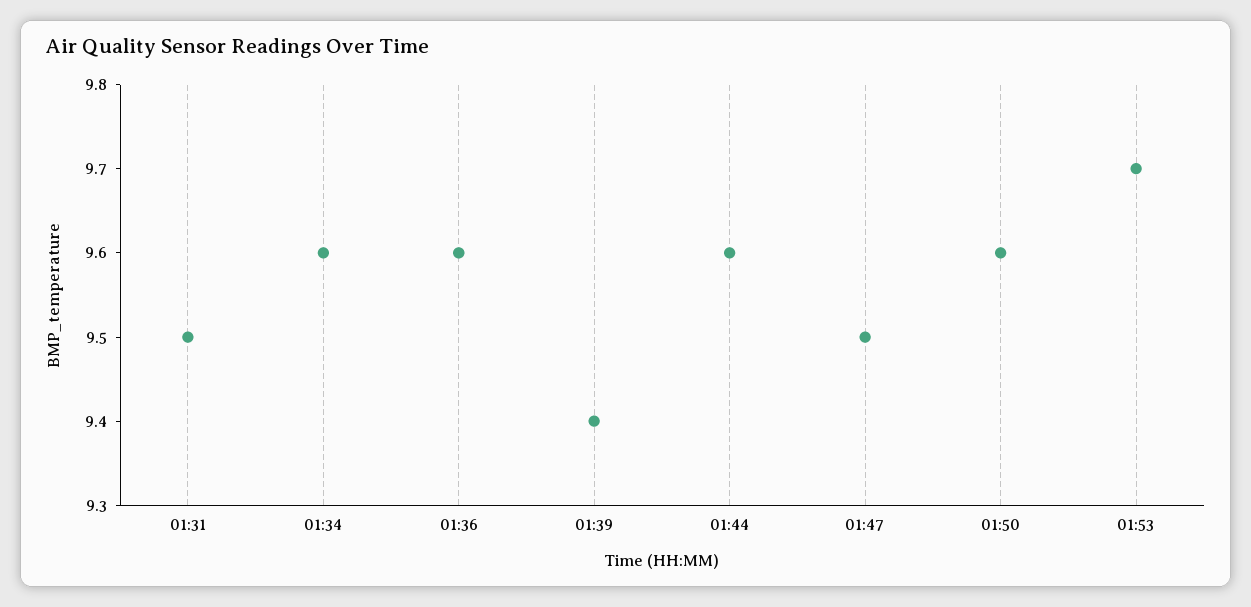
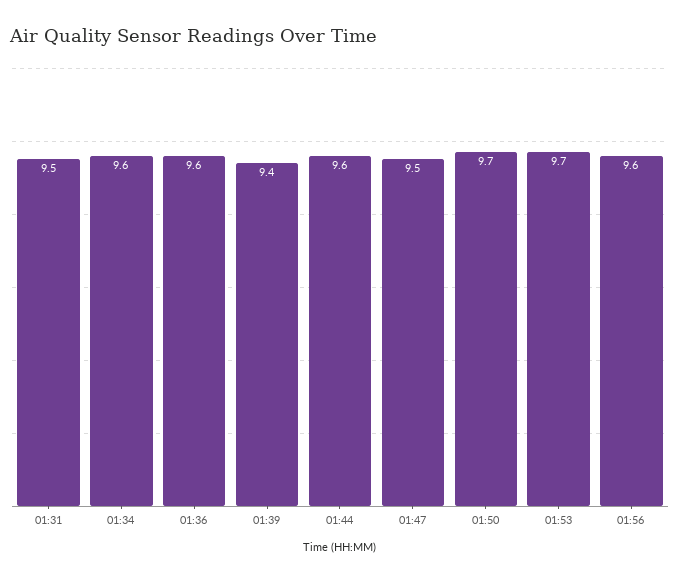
01:50: 9.6 -> 9.7
01:56: none -> 9.6

